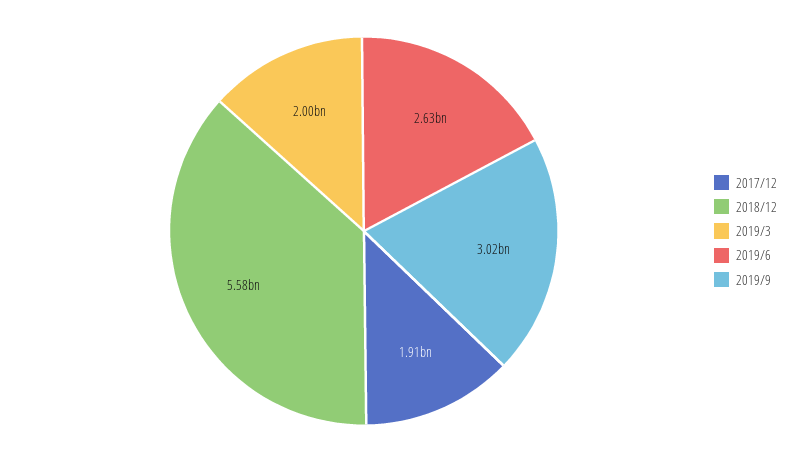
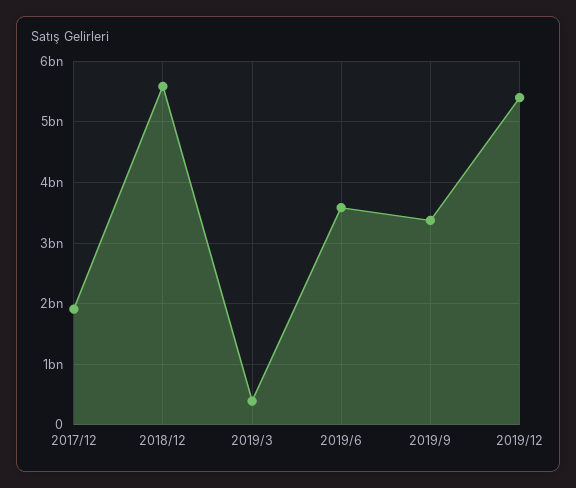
2019/3: 2000000000 -> 400000000
2019/6: 2630000000 -> 3600000000
2019/9: 3020000000 -> 3400000000
2019/12: none -> 5400000000

